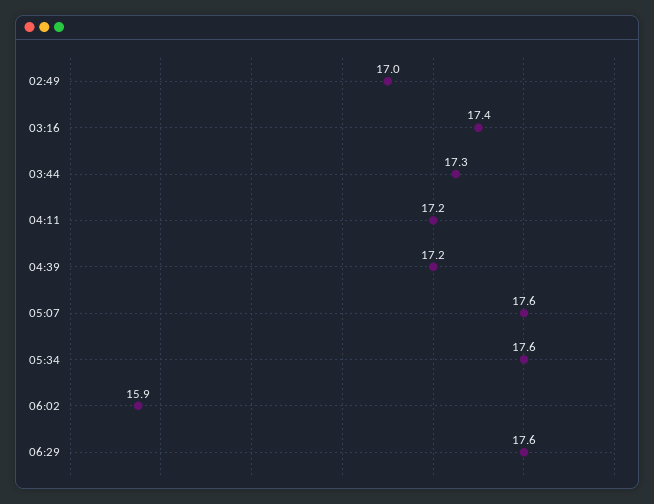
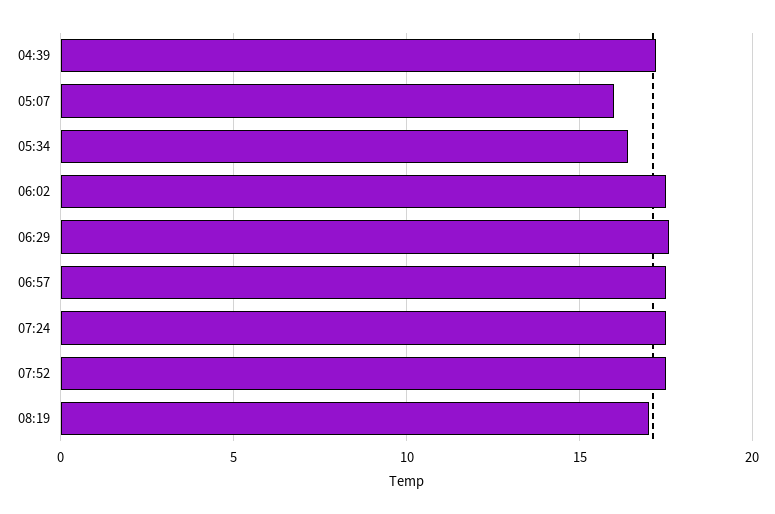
02:49: 17 -> none
03:16: 17.4 -> none
03:44: 17.3 -> none
04:11: 17.2 -> none
05:07: 17.6 -> 16
05:34: 17.6 -> 16.5
06:02: 15.9 -> 17.5
06:57: none -> 17.5
07:24: none -> 17.5
07:52: none -> 17.5
08:19: none -> 17

